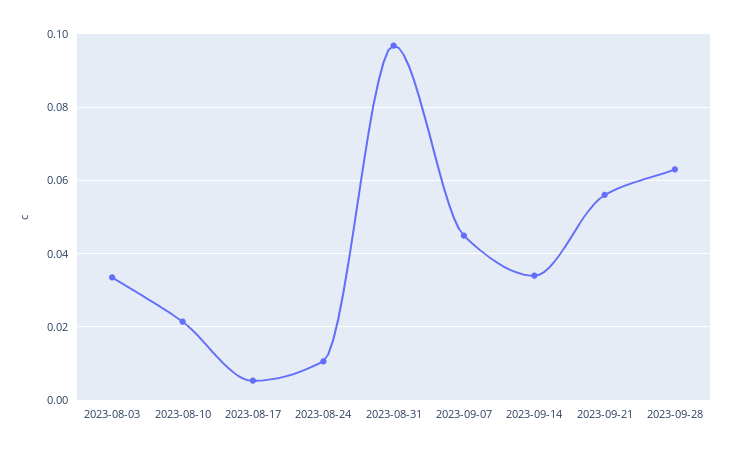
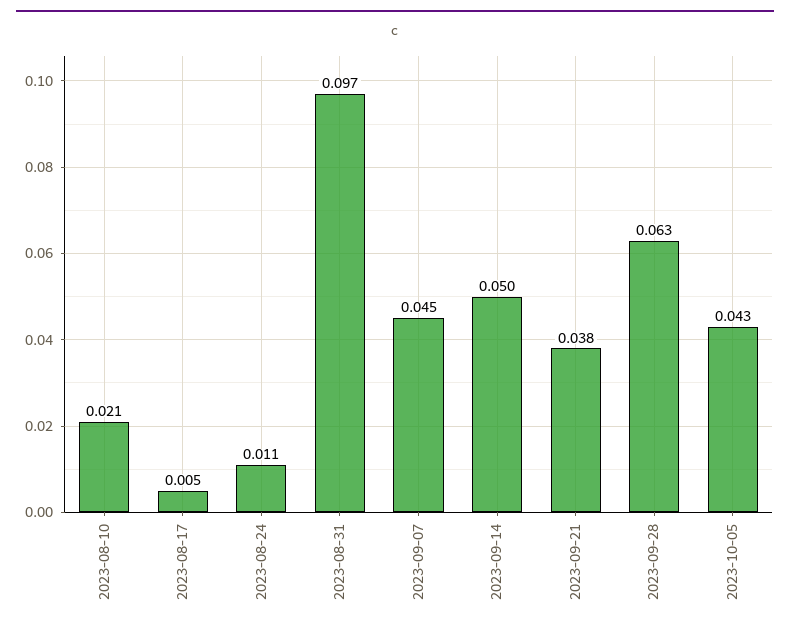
2023-08-03: 0.034 -> none
2023-09-14: 0.034 -> 0.05
2023-09-21: 0.056 -> 0.038
2023-10-05: none -> 0.043

